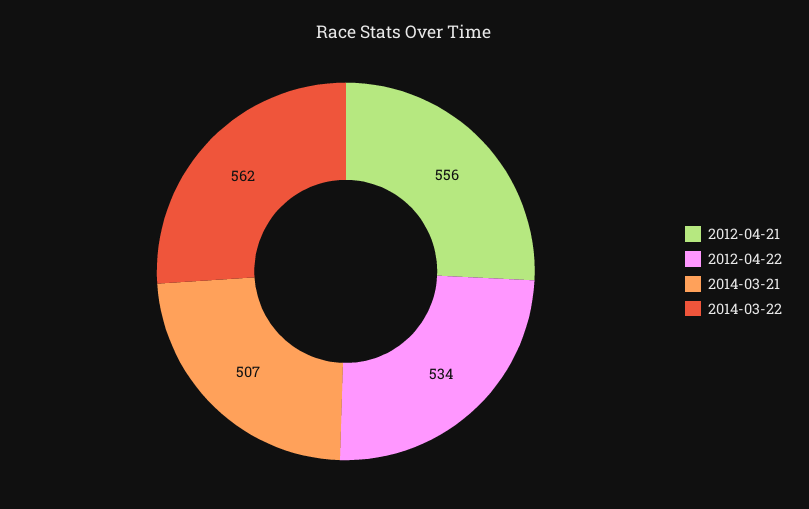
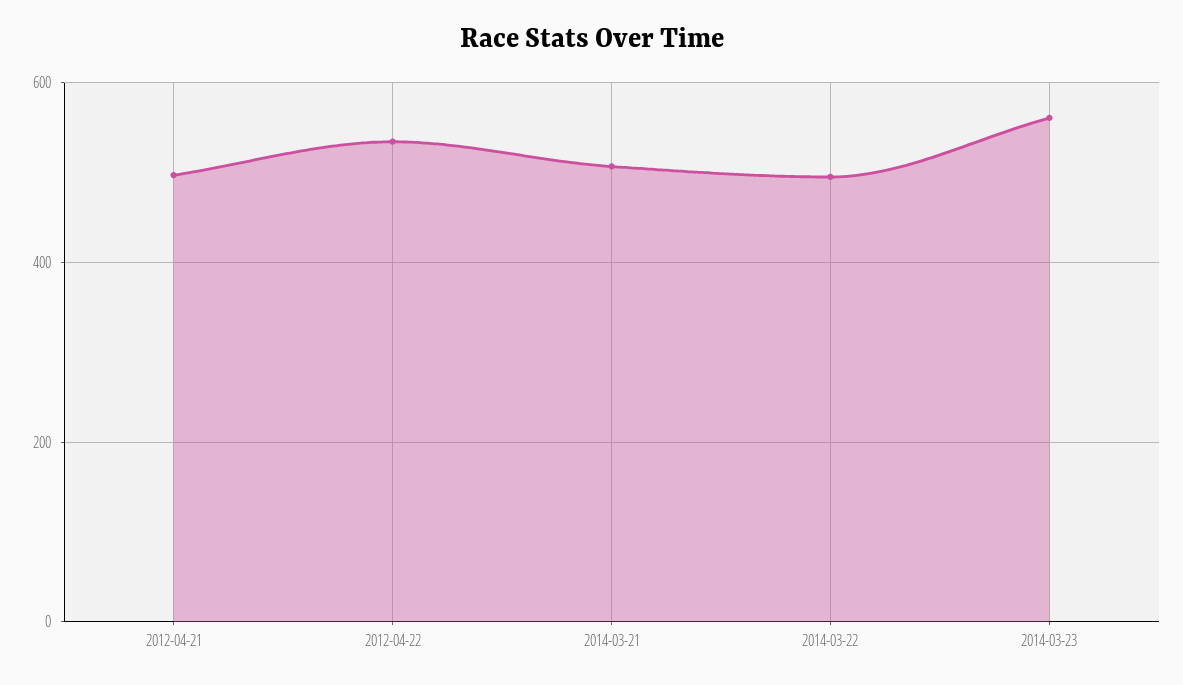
2012-04-21: 556 -> 500
2014-03-22: 562 -> 500
2014-03-23: none -> 560

